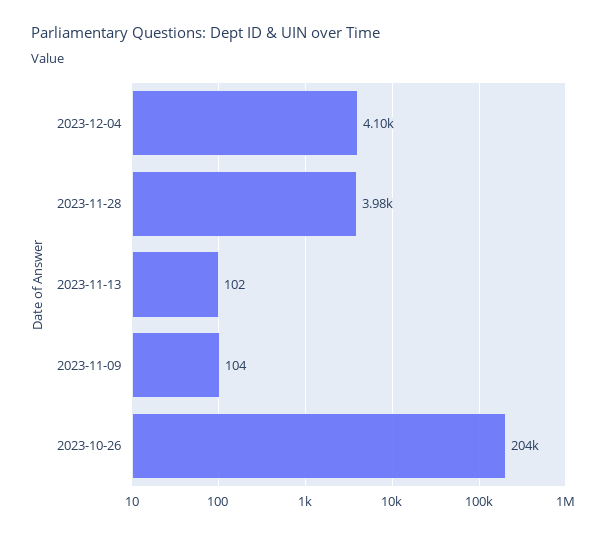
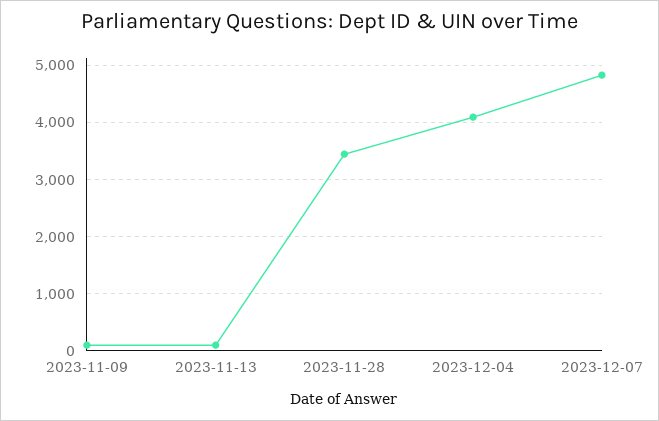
2023-11-28: 3980 -> 3400
2023-10-26: 204000 -> none
2023-12-07: none -> 4800

